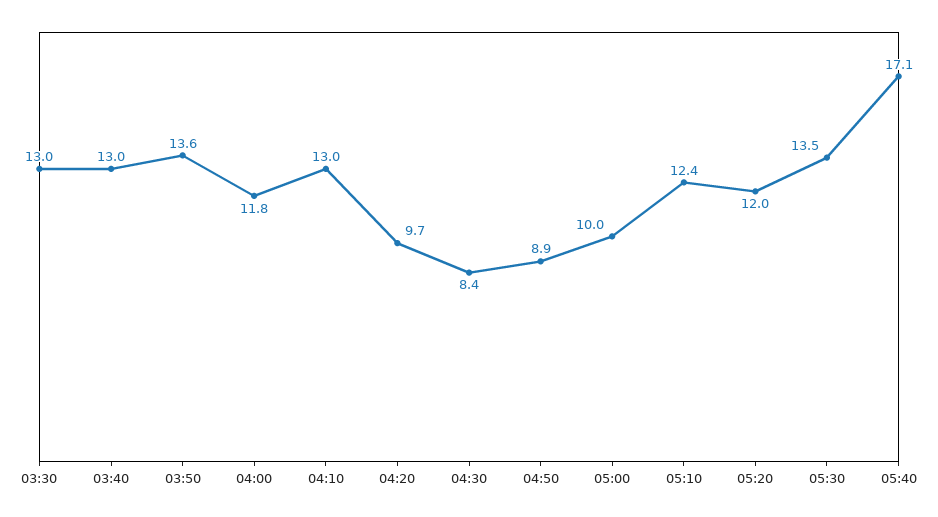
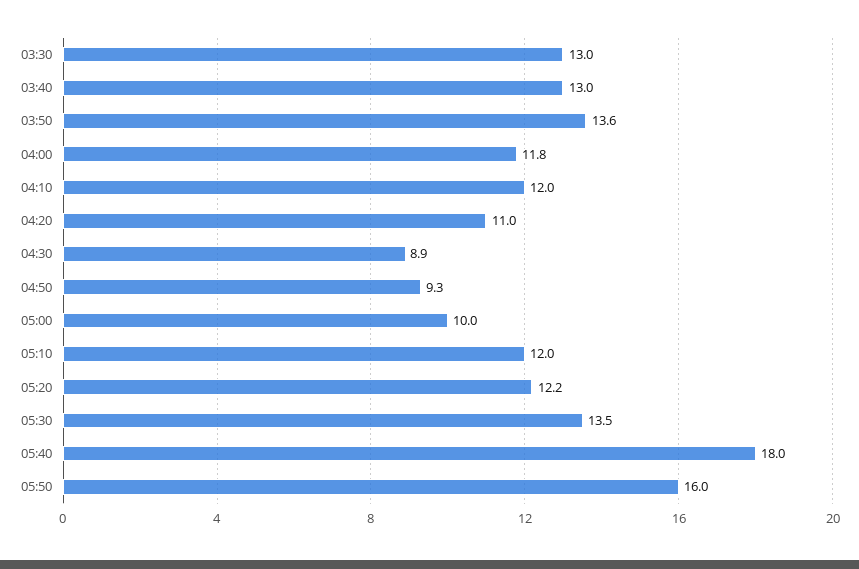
04:10: 13 -> 12
04:20: 9.7 -> 11
04:30: 8.4 -> 8.9
04:50: 8.9 -> 9.3
05:10: 12.4 -> 12
05:20: 12 -> 12.2
05:40: 17.1 -> 18
05:50: none -> 16

